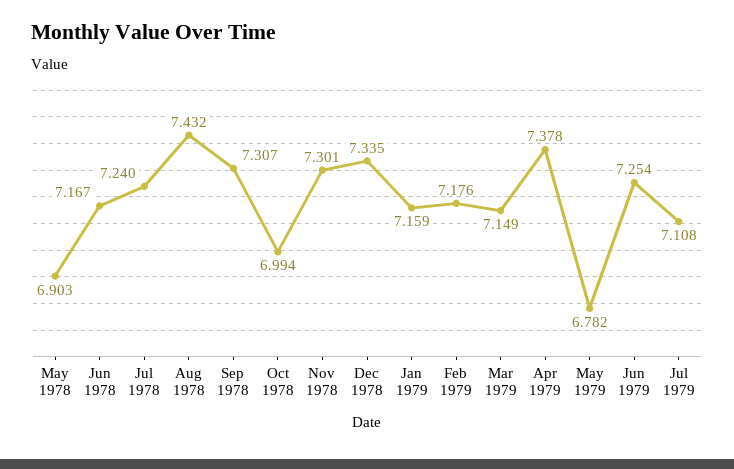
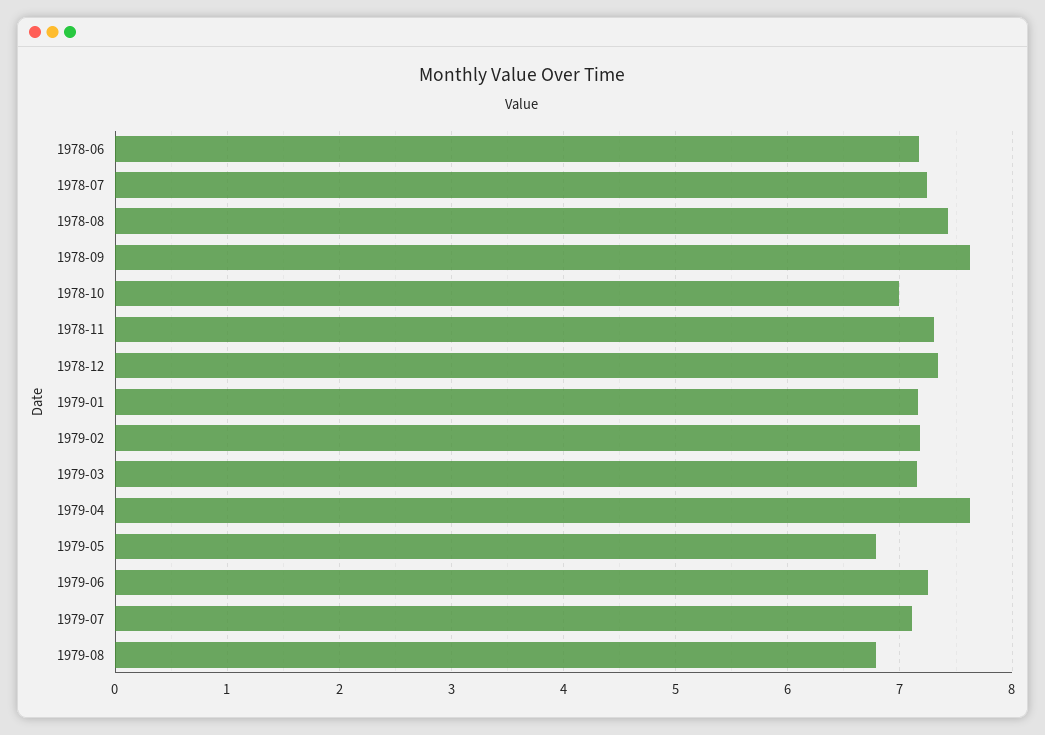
May 1978: 6.903 -> none
Sep 1978: 7.307 -> 7.6
Apr 1979: 7.378 -> 7.6
1979-08: none -> 6.8

